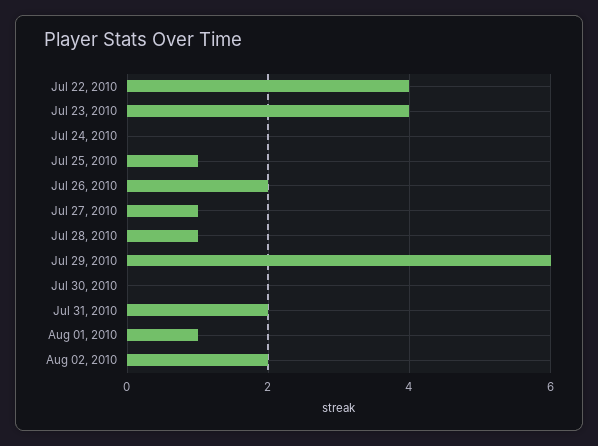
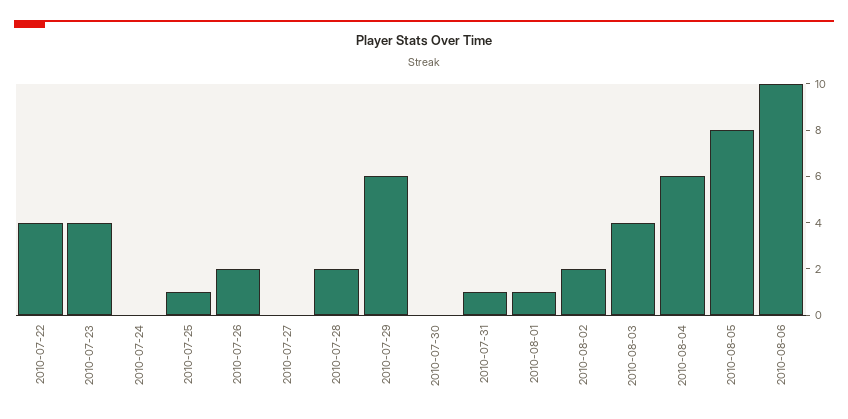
Jul 27, 2010: 1 -> 0
Jul 28, 2010: 1 -> 2
Jul 31, 2010: 2 -> 1
2010-08-03: none -> 4
2010-08-04: none -> 6
2010-08-05: none -> 8
2010-08-06: none -> 10

